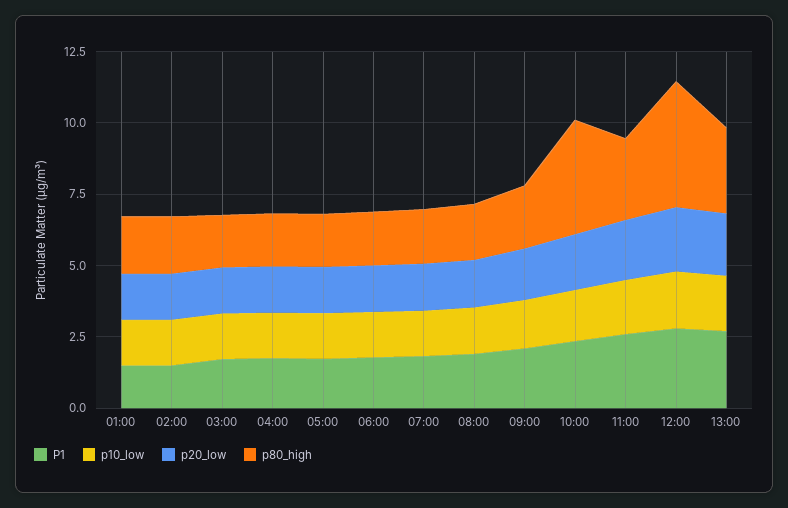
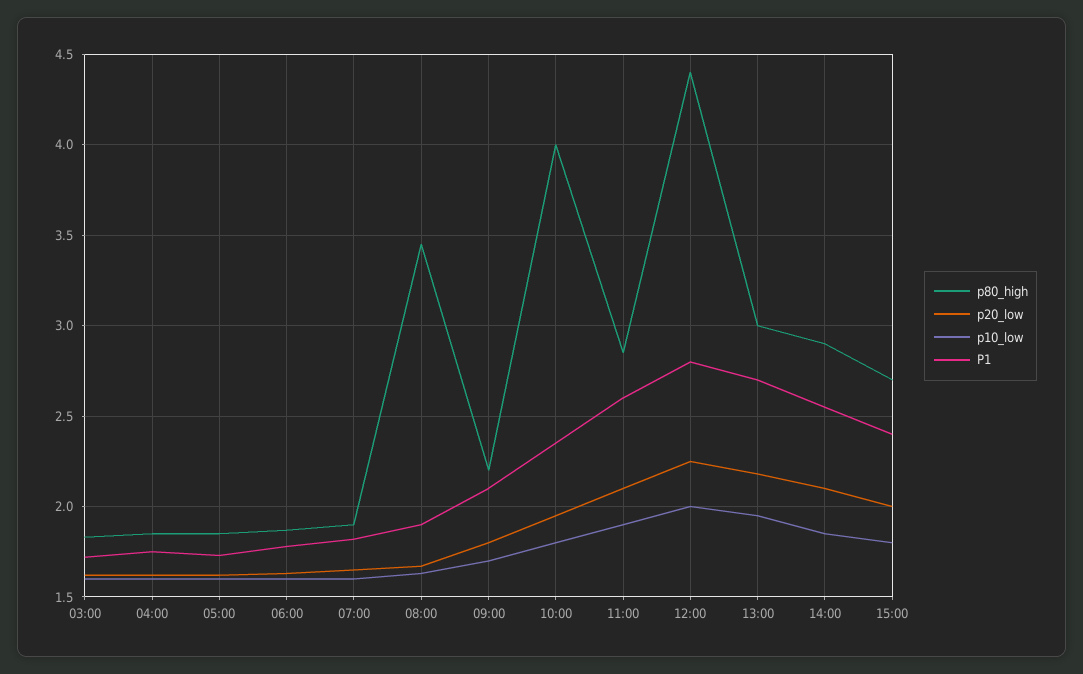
P1, 01:00: 1.5 -> none
p10_low, 01:00: 1.5 -> none
p20_low, 01:00: 1.5 -> none
p80_high, 01:00: 2 -> none
P1, 02:00: 1.5 -> none
p10_low, 02:00: 1.5 -> none
p20_low, 02:00: 1.5 -> none
p80_high, 02:00: 2 -> none
p80_high, 08:00: 2 -> 3.45
p80_high, 14:00: none -> 2.9
p20_low, 14:00: none -> 2.1
p10_low, 14:00: none -> 1.85
P1, 14:00: none -> 2.55
p80_high, 15:00: none -> 2.7
p20_low, 15:00: none -> 2
p10_low, 15:00: none -> 1.8
P1, 15:00: none -> 2.4

